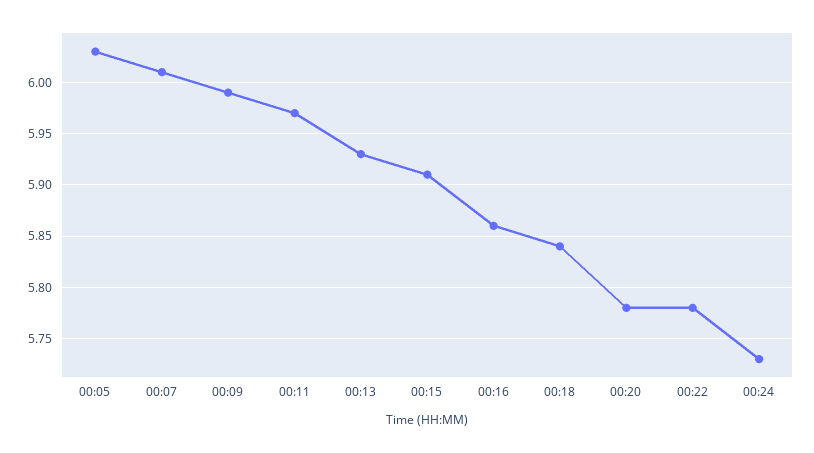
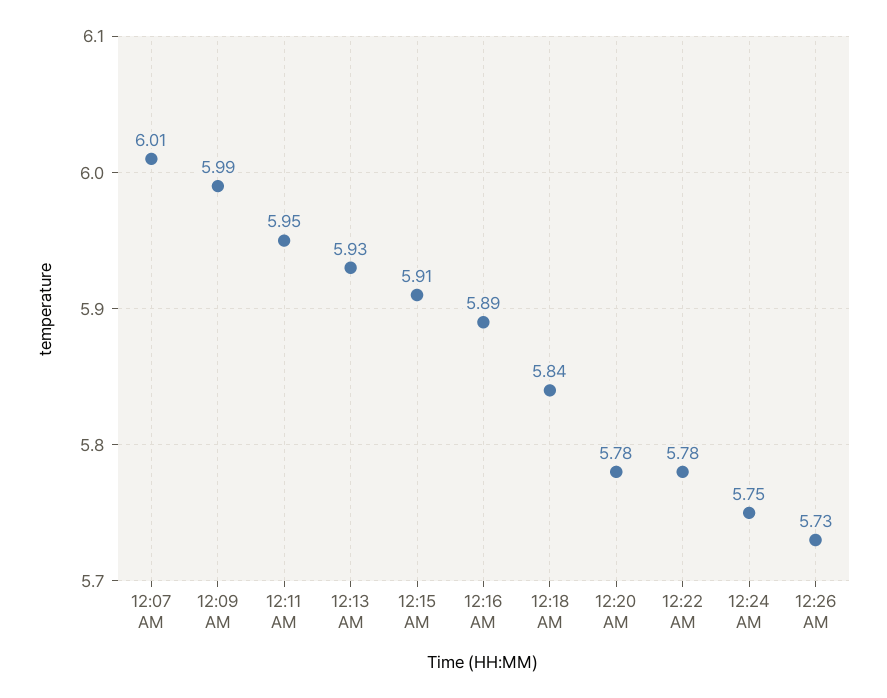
00:05: 6.03 -> none
00:11: 5.97 -> 5.95
00:16: 5.86 -> 5.89
00:24: 5.73 -> 5.75
12:26 AM: none -> 5.73

